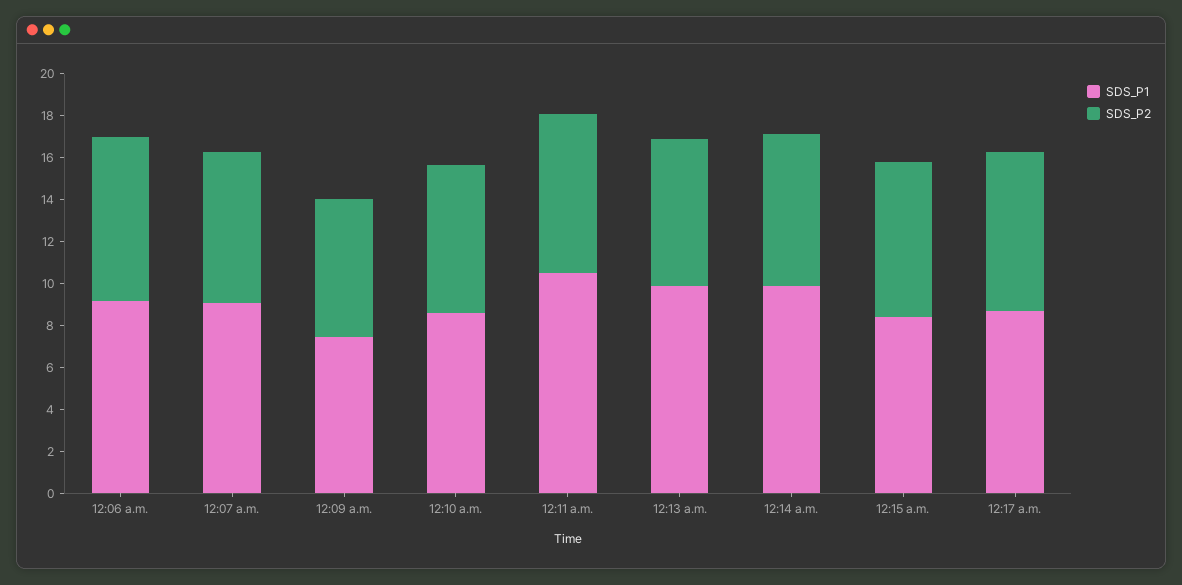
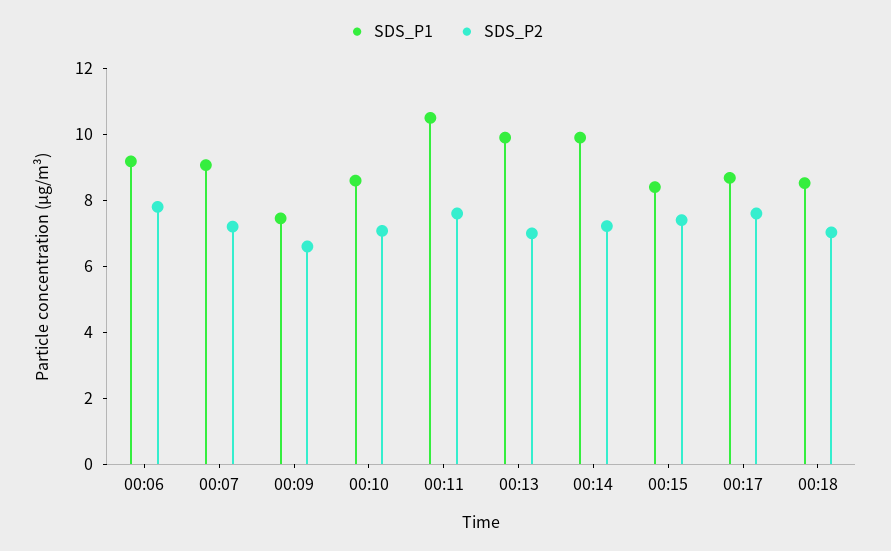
SDS_P1, 00:18: none -> 8.5
SDS_P2, 00:18: none -> 7

